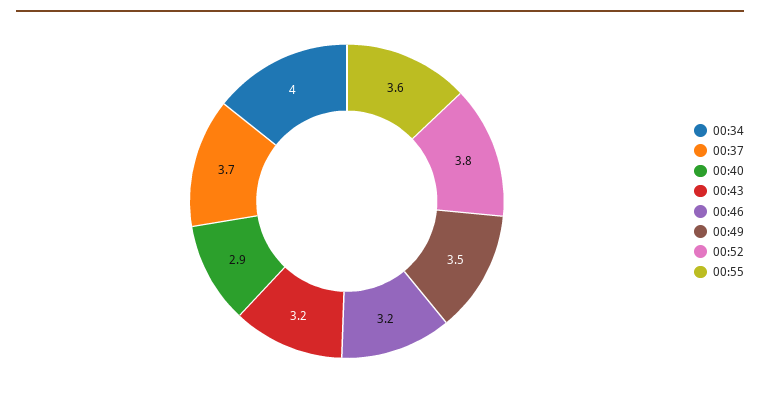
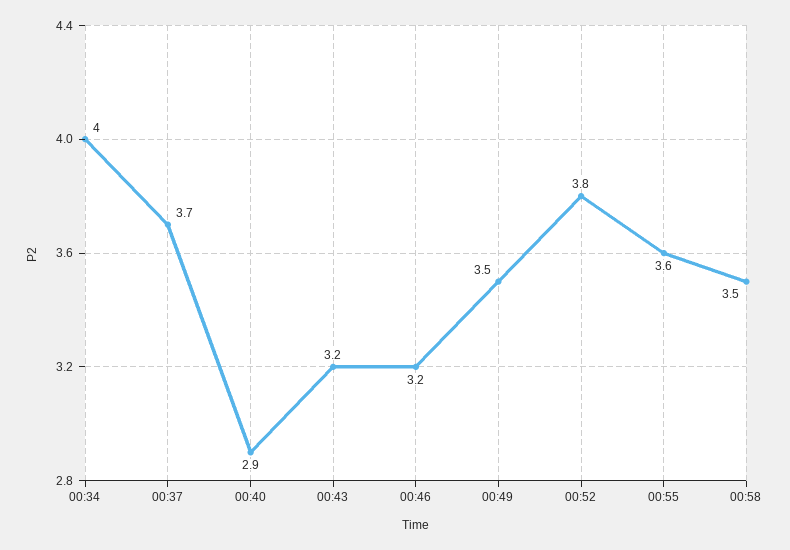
00:58: none -> 3.5

